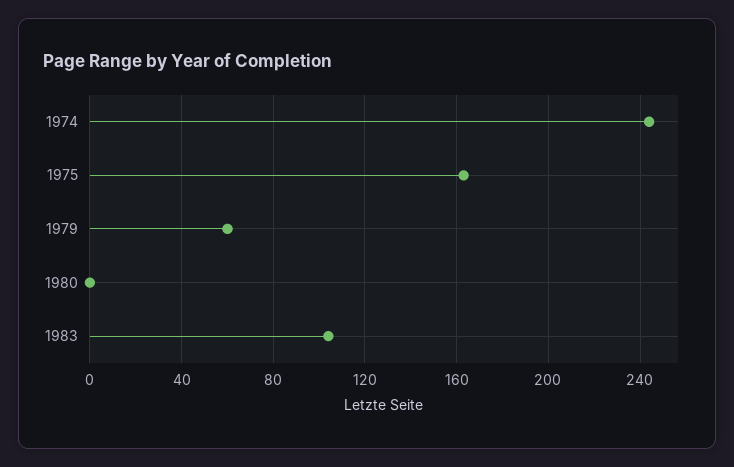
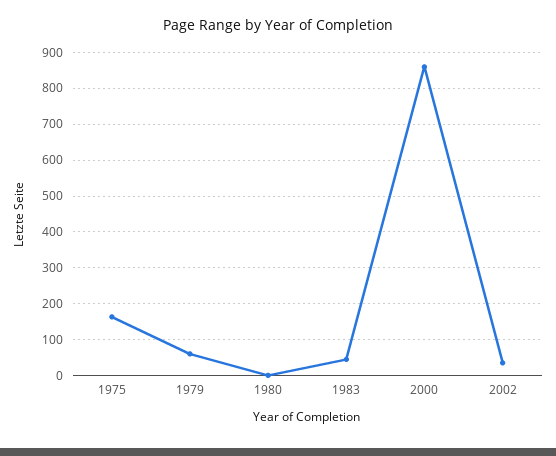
1974: 245 -> none
1983: 105 -> 40
2000: none -> 860
2002: none -> 40

